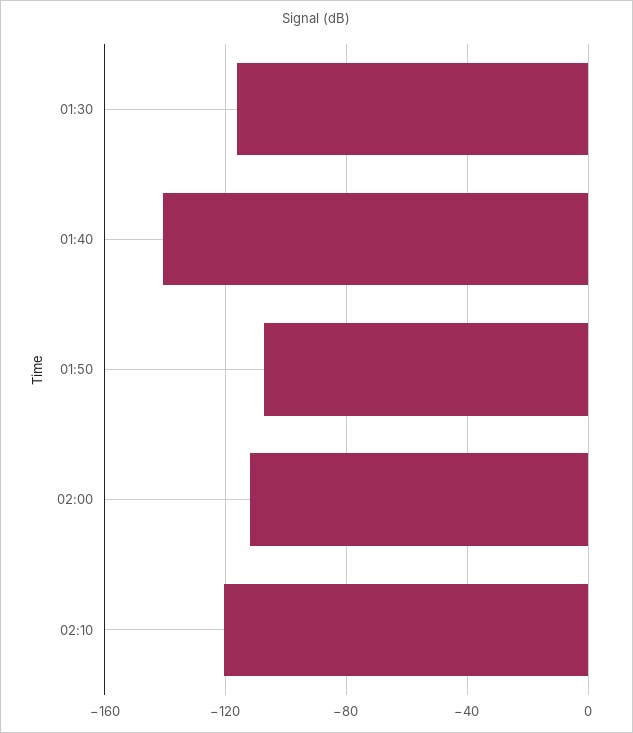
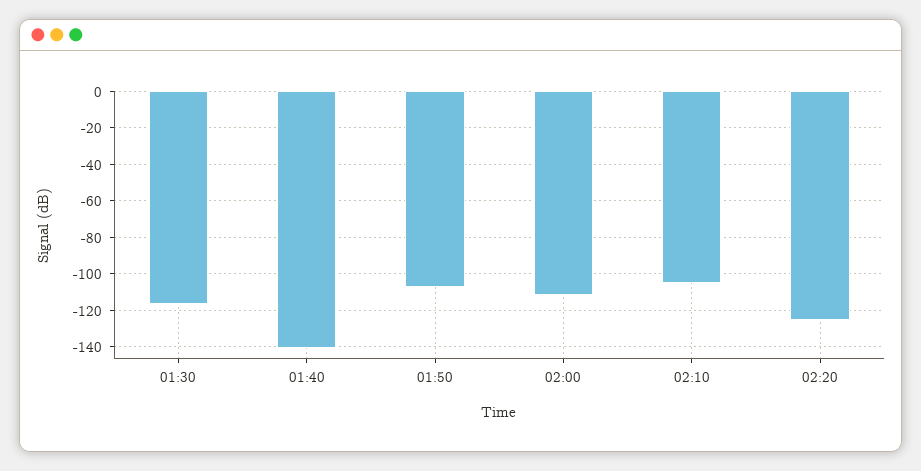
02:10: -120 -> -105
02:20: none -> -125

